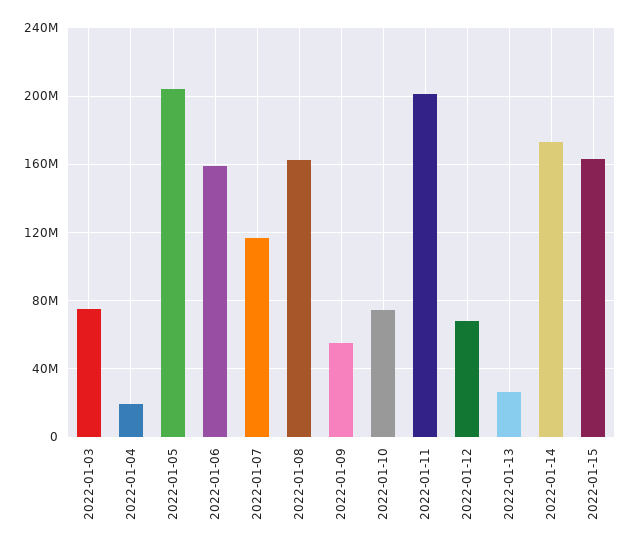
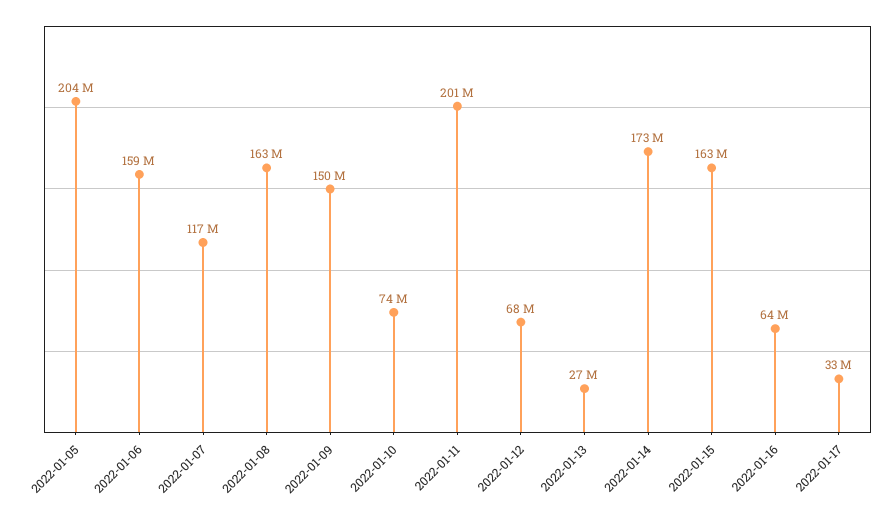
2022-01-03: 75000000 -> none
2022-01-04: 20000000 -> none
2022-01-09: 55000000 -> 150000000
2022-01-16: none -> 64000000
2022-01-17: none -> 33000000

